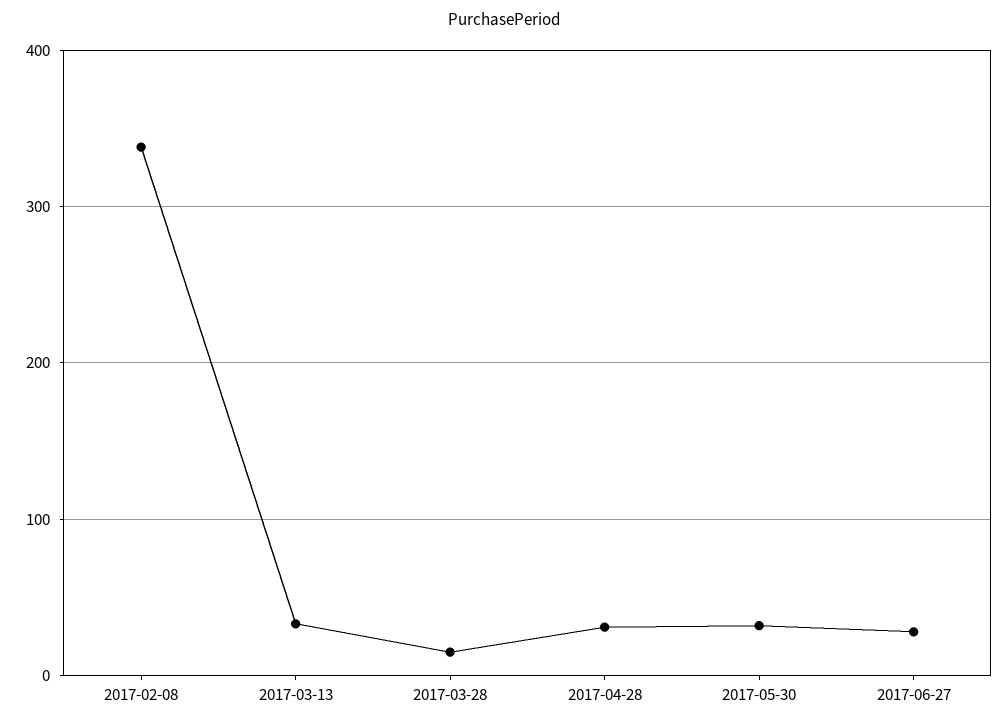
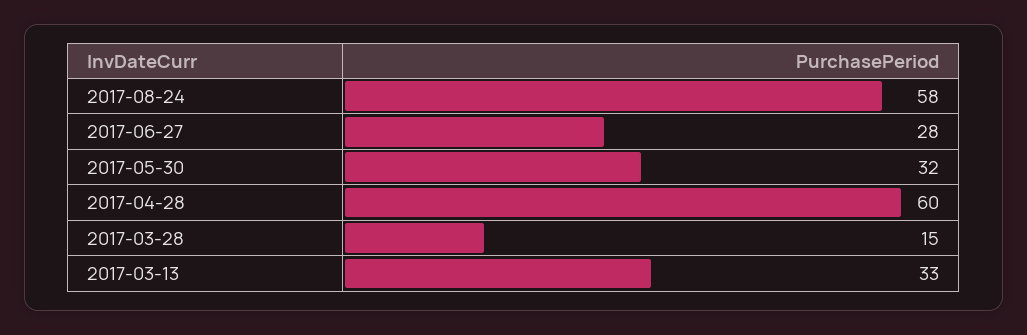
2017-02-08: 340 -> none
2017-04-28: 30 -> 60
2017-08-24: none -> 58

